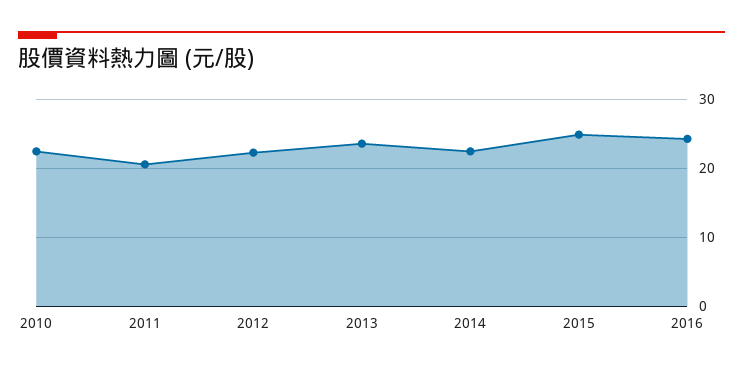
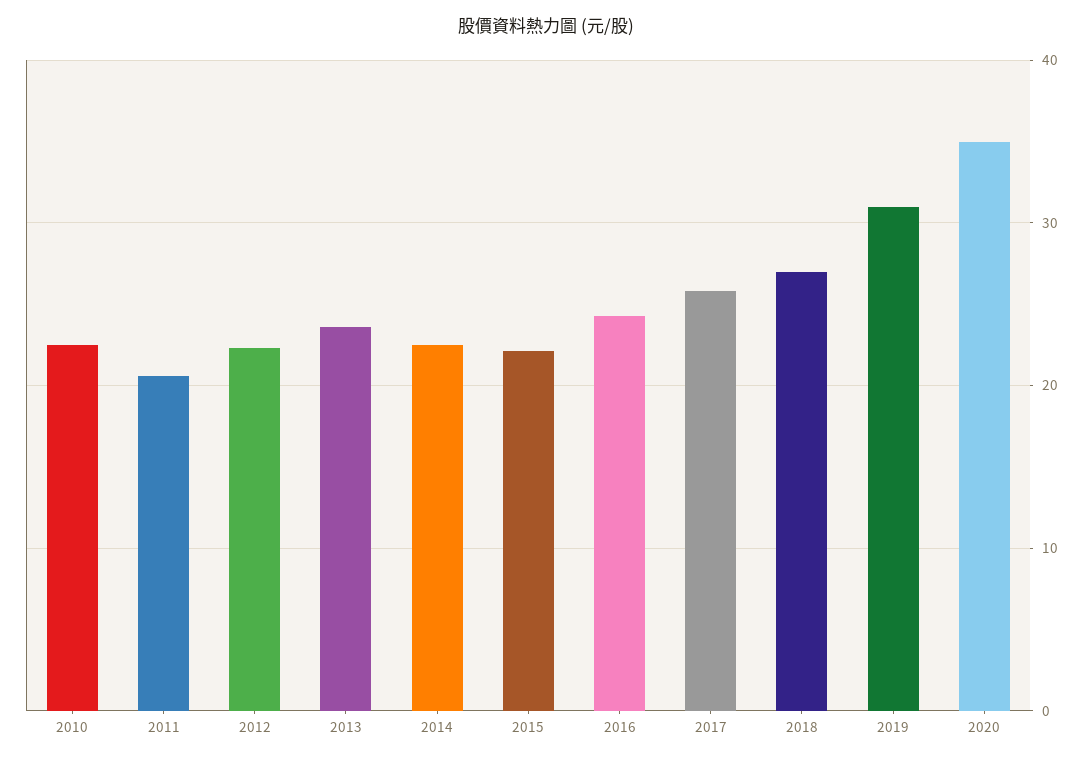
2015: 25 -> 22
2017: none -> 26
2018: none -> 27
2019: none -> 31
2020: none -> 35

